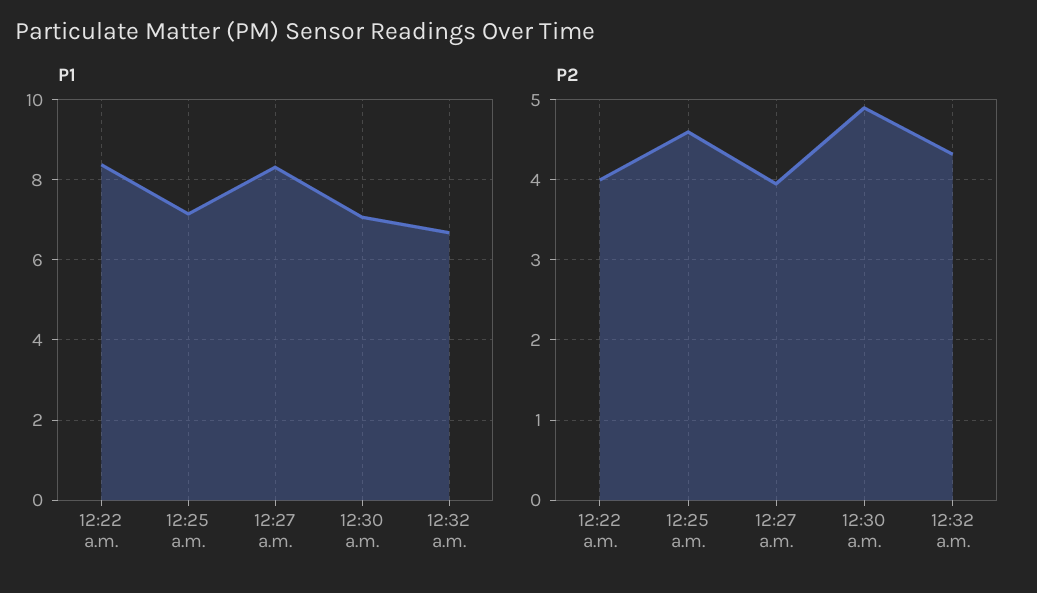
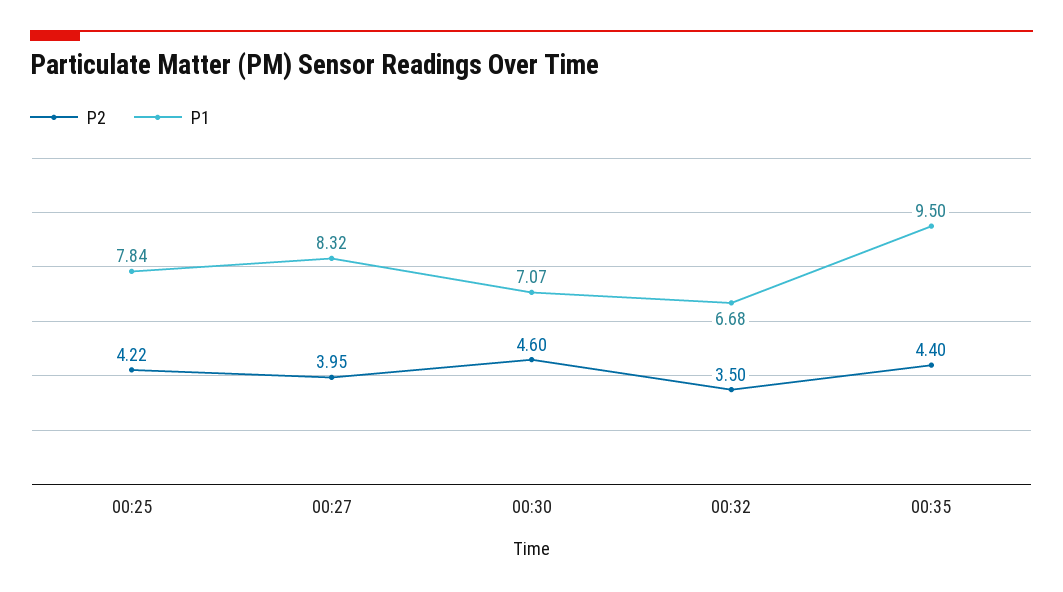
P1, 12:22 a.m.: 8.4 -> none
P1, 12:25 a.m.: 7.2 -> 7.84
P2, 12:22 a.m.: 4 -> none
P2, 12:25 a.m.: 4.6 -> 4.22
P2, 12:30 a.m.: 4.9 -> 4.6
P2, 12:32 a.m.: 4.3 -> 3.5
P2, 00:35: none -> 4.4
P1, 00:35: none -> 9.5

